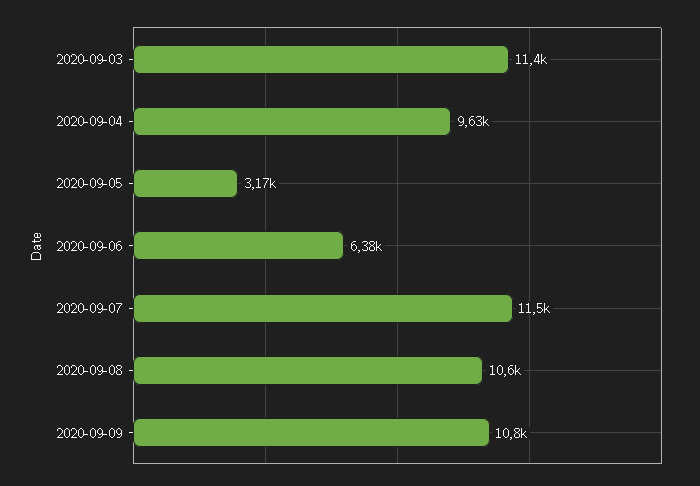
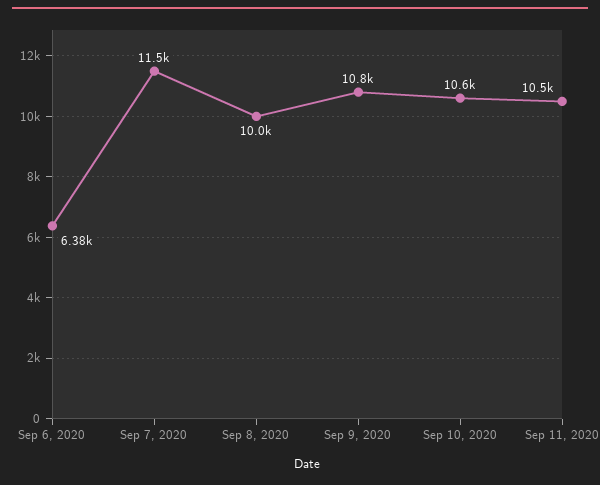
2020-09-03: 11400 -> none
2020-09-04: 9630 -> none
2020-09-05: 3170 -> none
2020-09-08: 10600 -> 10000
Sep 10, 2020: none -> 10600
Sep 11, 2020: none -> 10500

